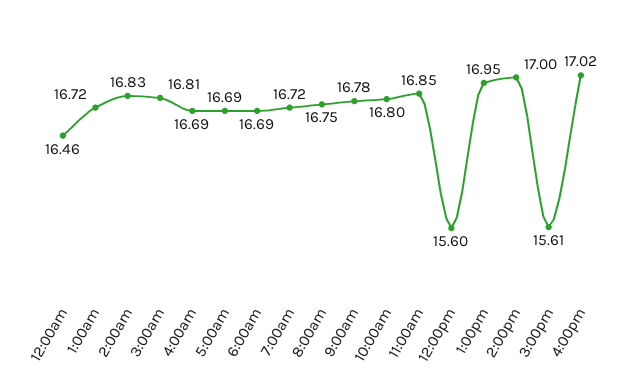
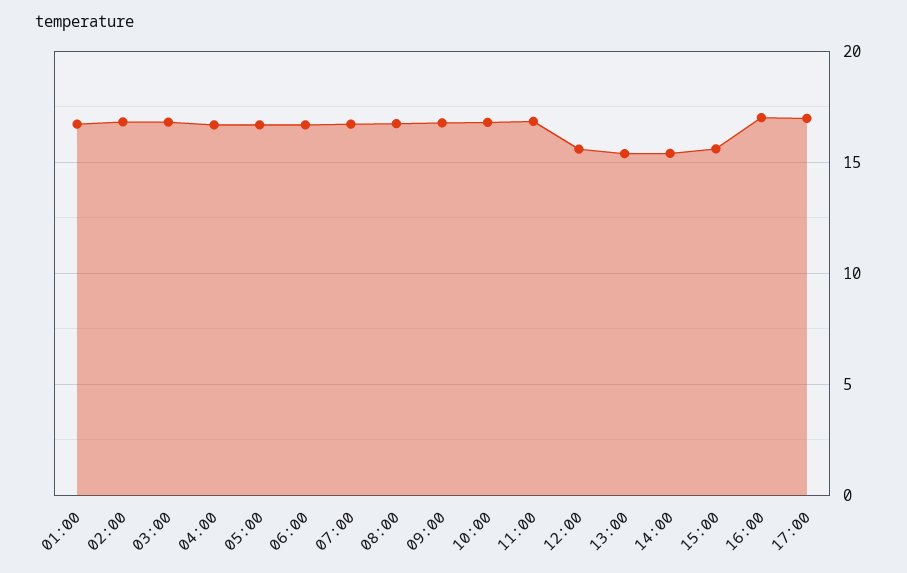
12:00am: 16.46 -> none
1:00pm: 16.95 -> 15.5
2:00pm: 17 -> 15.5
17:00: none -> 17

